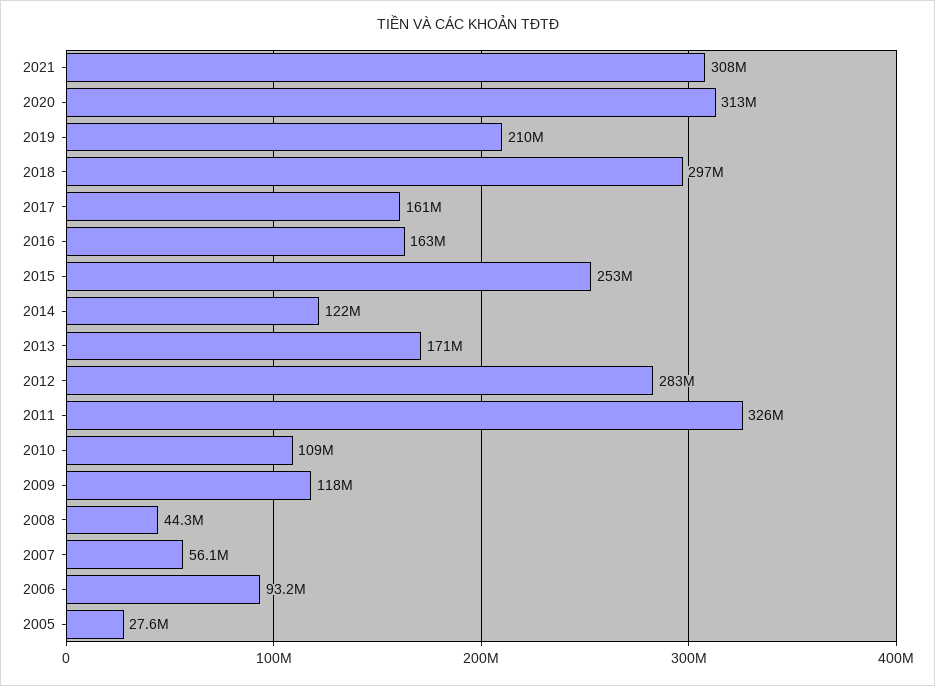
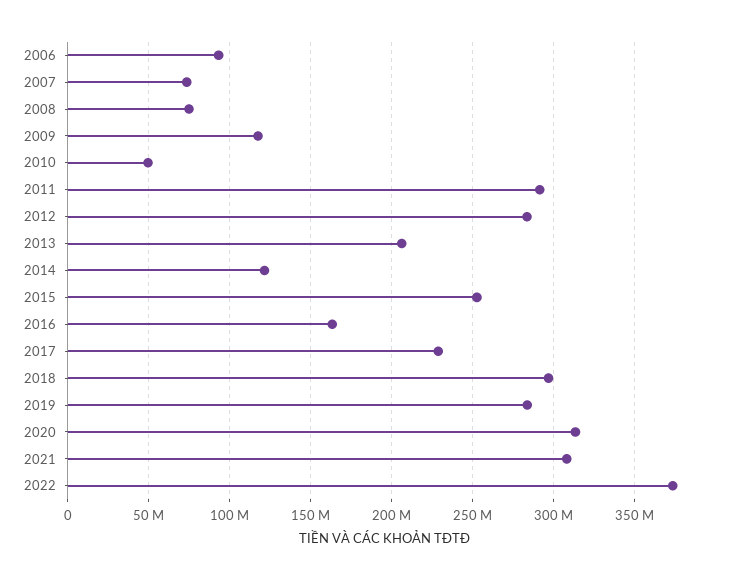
2019: 210000000 -> 285000000
2017: 161000000 -> 230000000
2013: 171000000 -> 205000000
2011: 326000000 -> 290000000
2010: 109000000 -> 50000000
2008: 44300000 -> 75000000
2007: 56100000 -> 75000000
2005: 27600000 -> none
2022: none -> 375000000

